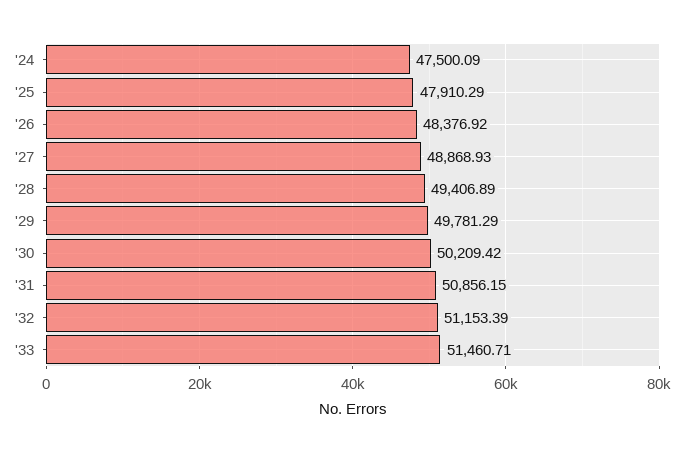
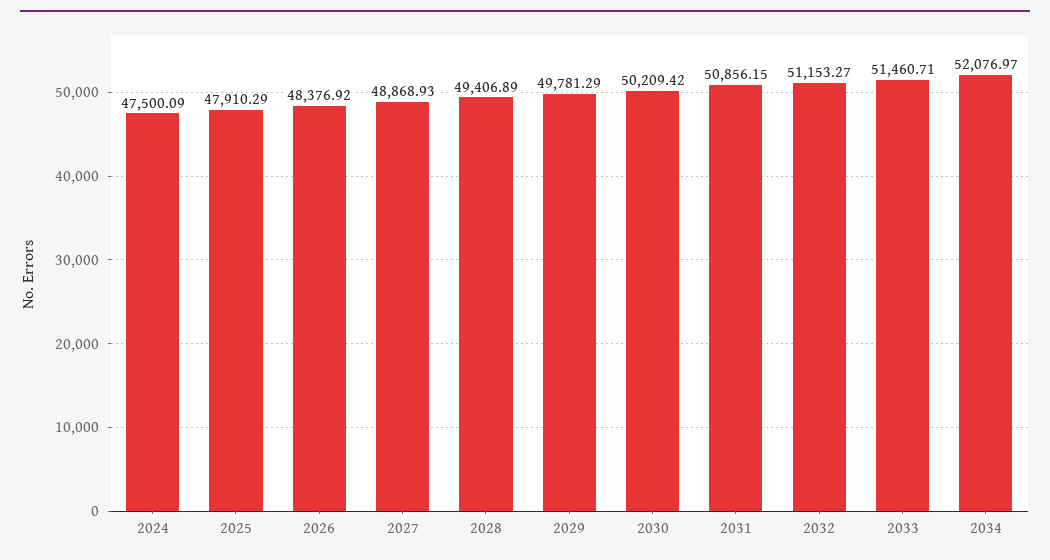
'32: 51153.39 -> 51153.27
2034: none -> 52076.97

